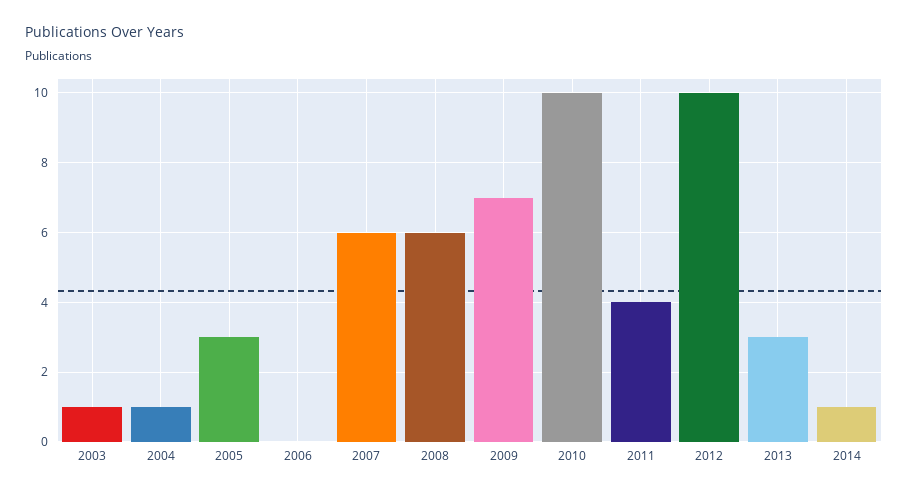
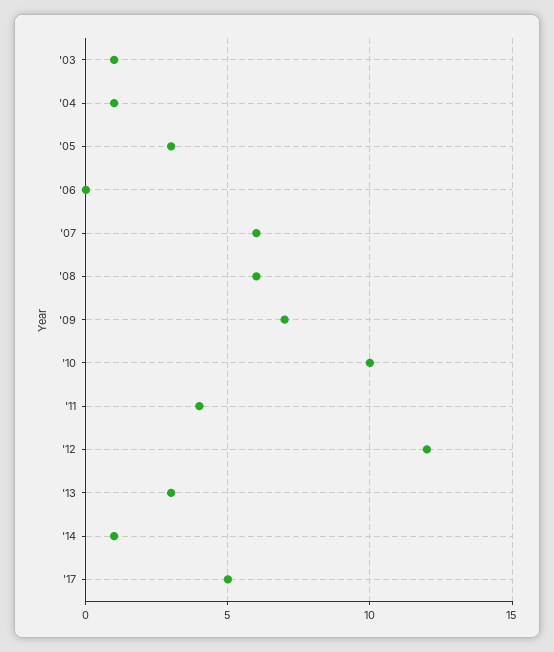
2012: 10 -> 12
'17: none -> 5

